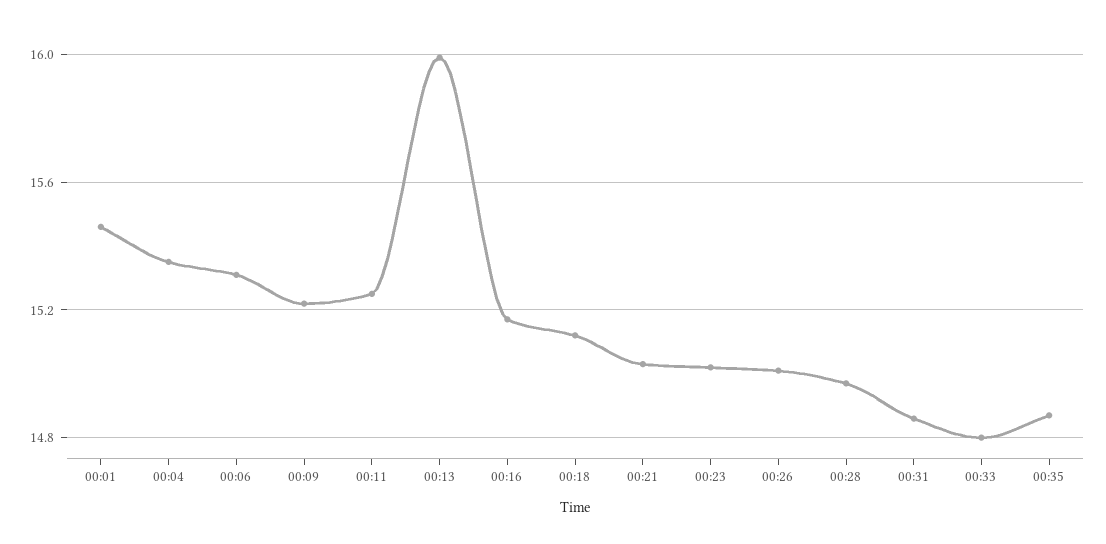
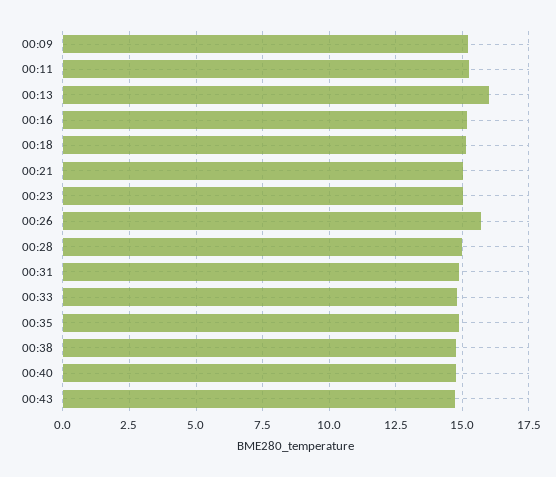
00:01: 15.45 -> none
00:04: 15.35 -> none
00:06: 15.3 -> none
00:26: 15 -> 15.75
00:38: none -> 14.75
00:40: none -> 14.75
00:43: none -> 14.75

